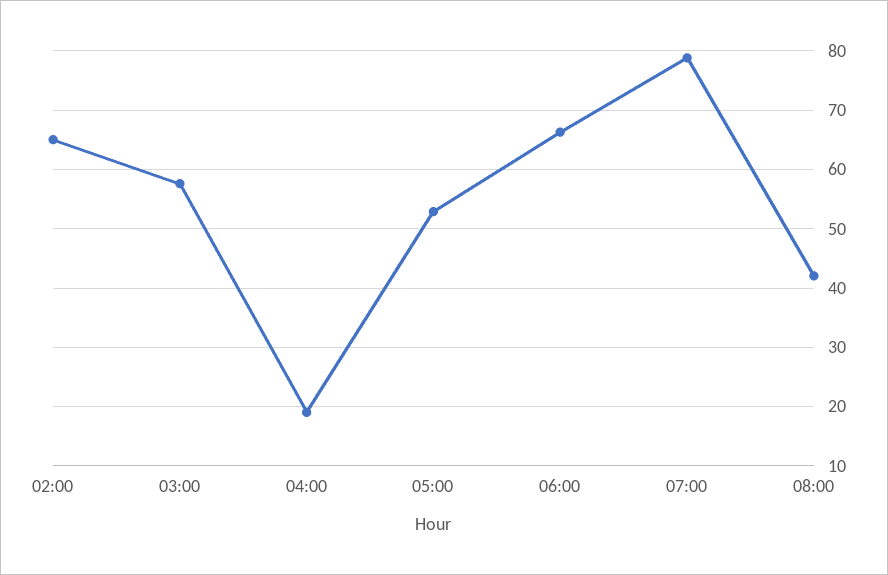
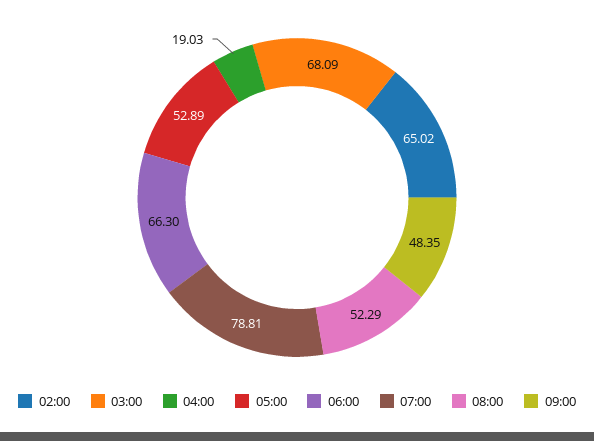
03:00: 58 -> 68.09
08:00: 42 -> 52.29
09:00: none -> 48.35

